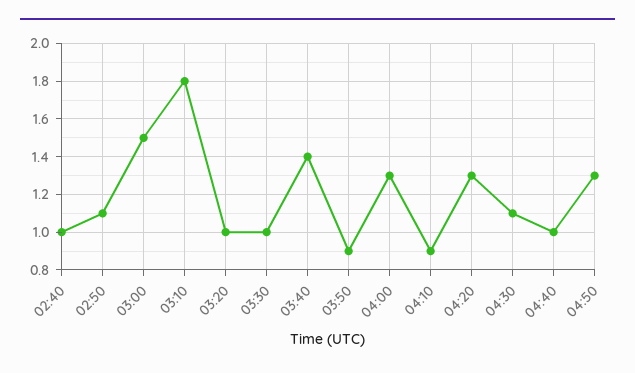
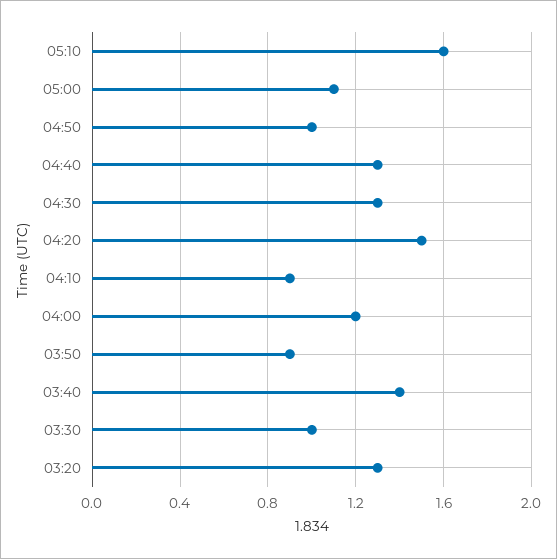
02:40: 1 -> none
02:50: 1.1 -> none
03:00: 1.5 -> none
03:10: 1.8 -> none
03:20: 1 -> 1.3
04:00: 1.3 -> 1.2
04:20: 1.3 -> 1.5
04:30: 1.1 -> 1.3
04:40: 1 -> 1.3
04:50: 1.3 -> 1
05:10: none -> 1.6
05:00: none -> 1.1

